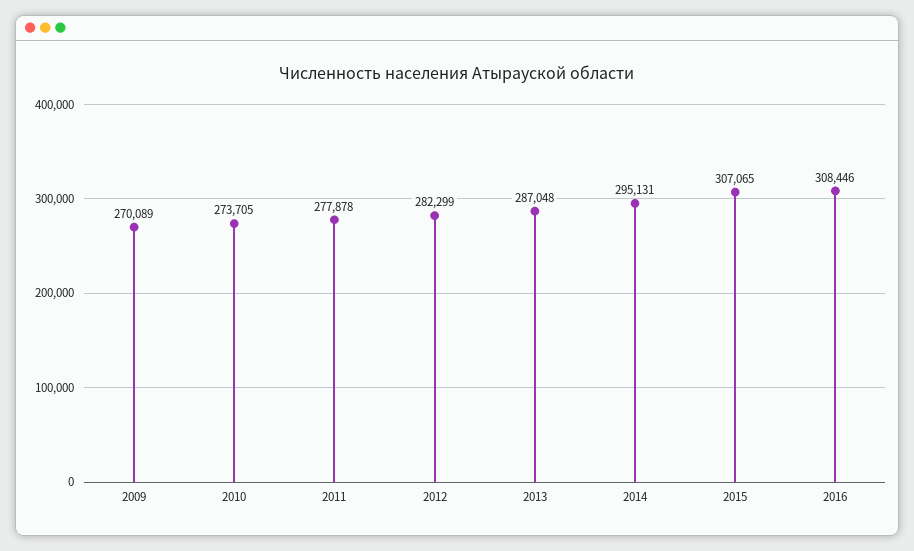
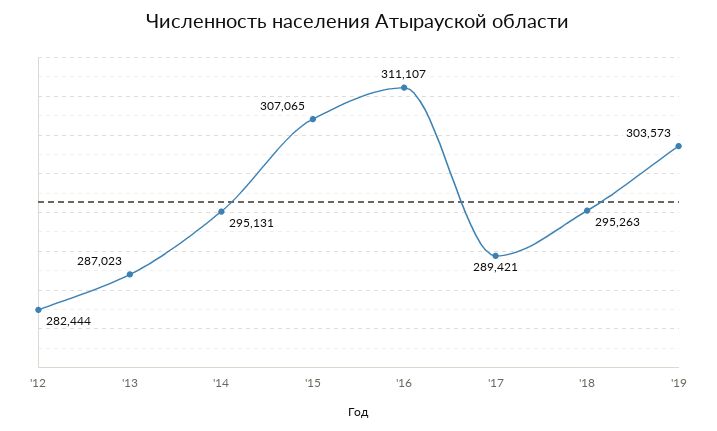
2009: 270089 -> none
2010: 273705 -> none
2011: 277878 -> none
2012: 282299 -> 282444
2013: 287048 -> 287023
2016: 308446 -> 311107
'17: none -> 289421
'18: none -> 295263
'19: none -> 303573

